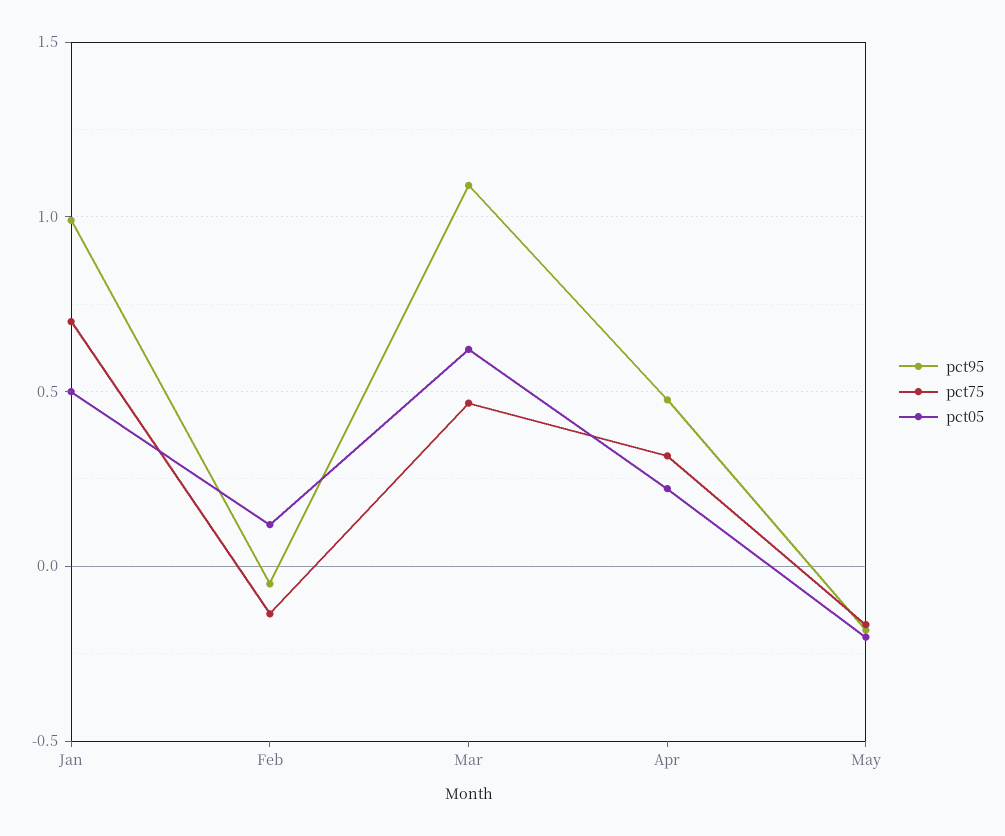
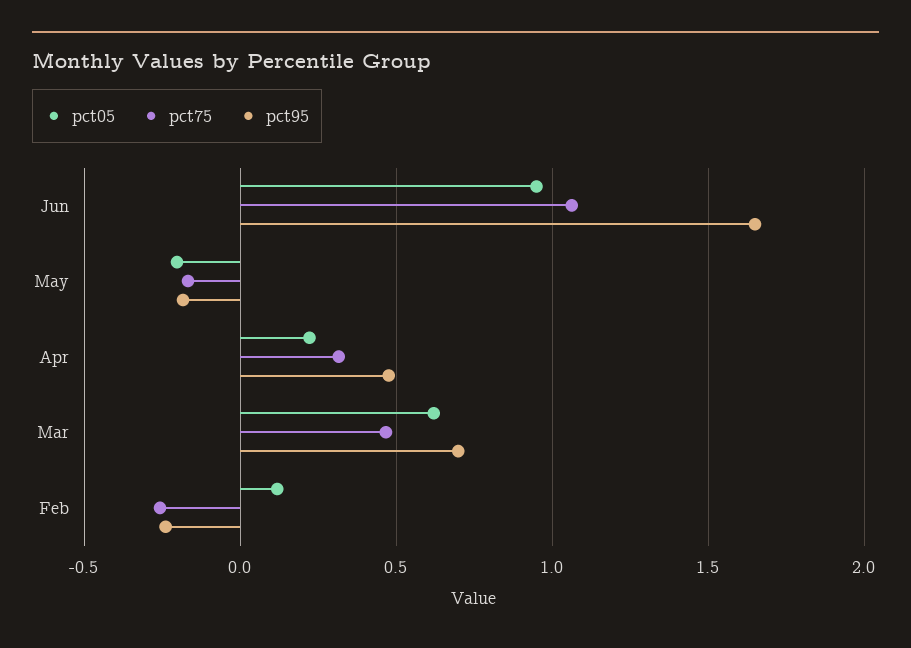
pct95, Jan: 1 -> none
pct75, Jan: 0.7 -> none
pct05, Jan: 0.5 -> none
pct95, Feb: -0.05 -> -0.25
pct75, Feb: -0.15 -> -0.25
pct95, Mar: 1.1 -> 0.7
pct05, Jun: none -> 0.95
pct75, Jun: none -> 1.05
pct95, Jun: none -> 1.65

